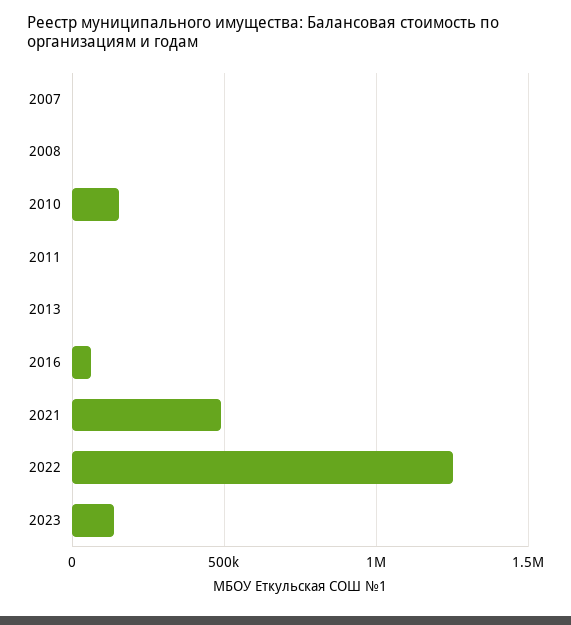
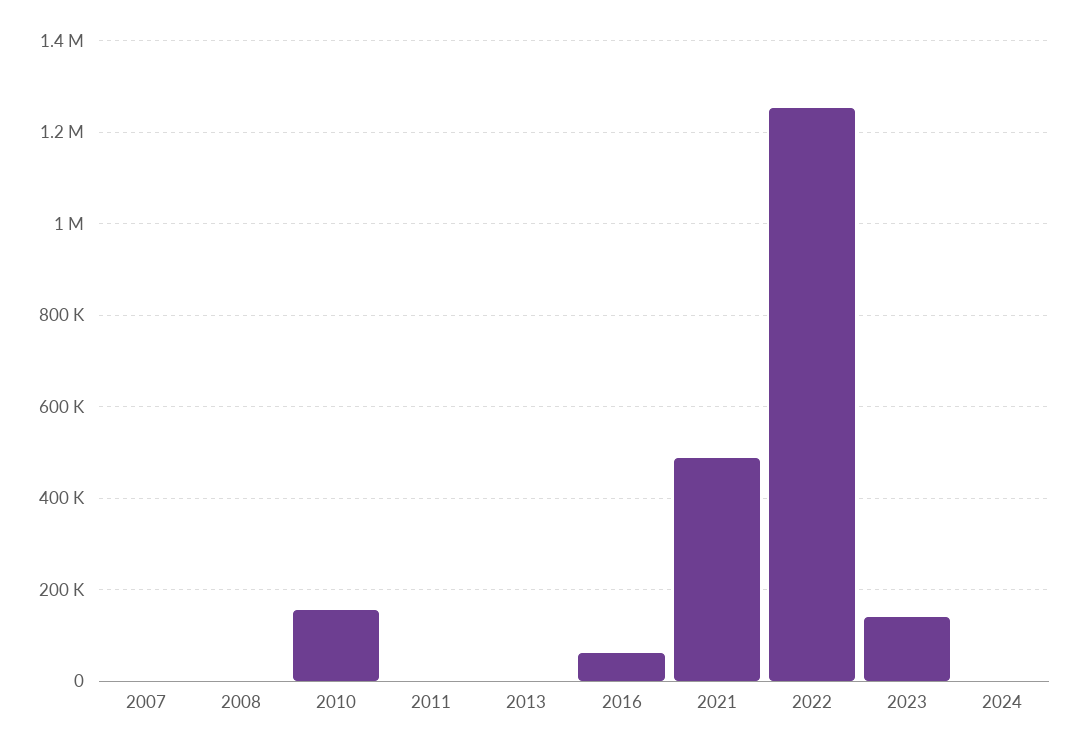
2024: none -> 0

